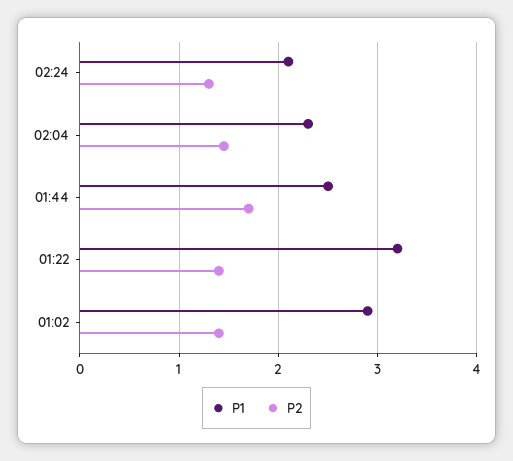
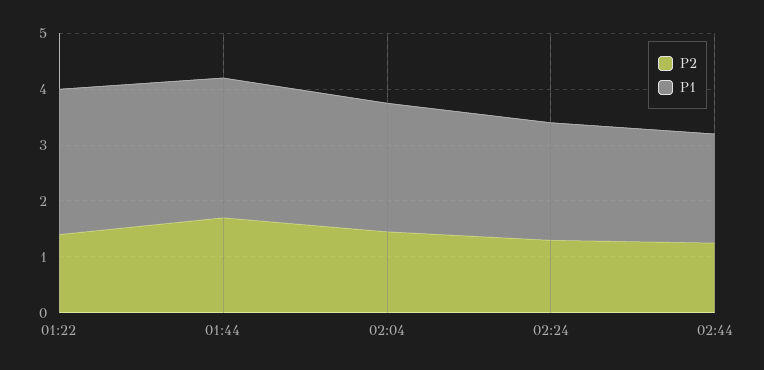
P1, 01:22: 3.2 -> 2.6
P1, 01:02: 2.9 -> none
P2, 01:02: 1.4 -> none
P2, 02:44: none -> 1.2
P1, 02:44: none -> 2

